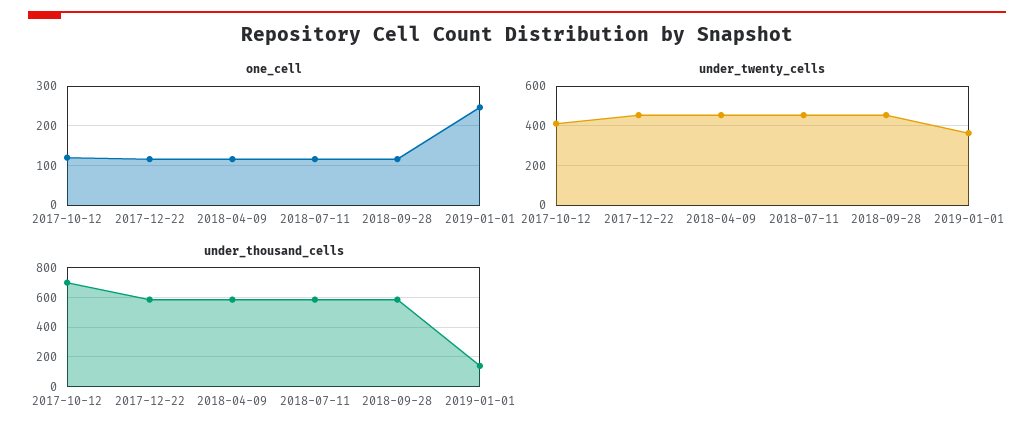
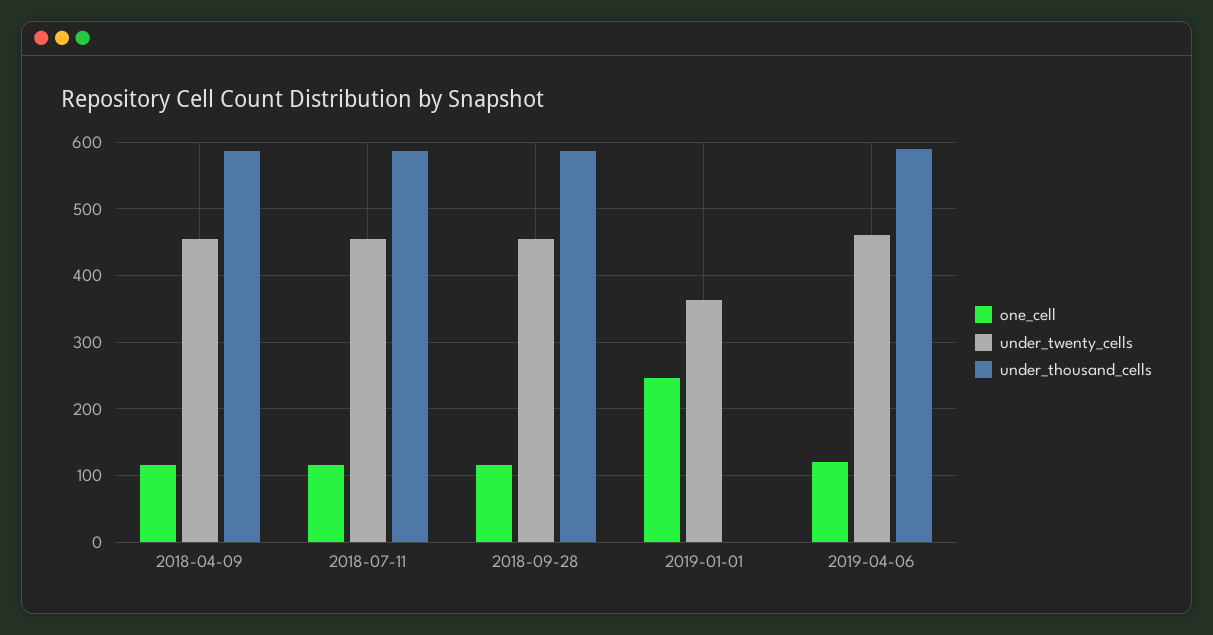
one_cell, 2017-10-12: 120 -> none
one_cell, 2017-12-22: 120 -> none
under_twenty_cells, 2017-10-12: 400 -> none
under_twenty_cells, 2017-12-22: 450 -> none
under_thousand_cells, 2017-10-12: 700 -> none
under_thousand_cells, 2017-12-22: 600 -> none
under_thousand_cells, 2019-01-01: 150 -> 0
one_cell, 2019-04-06: none -> 120
under_twenty_cells, 2019-04-06: none -> 460
under_thousand_cells, 2019-04-06: none -> 590

